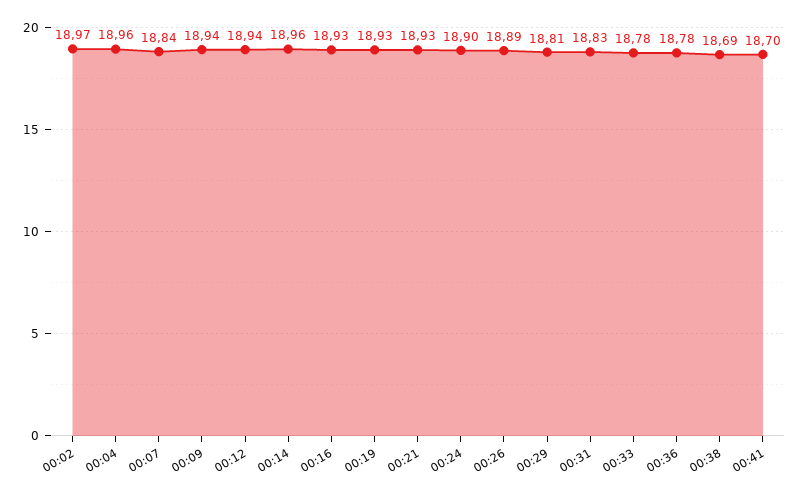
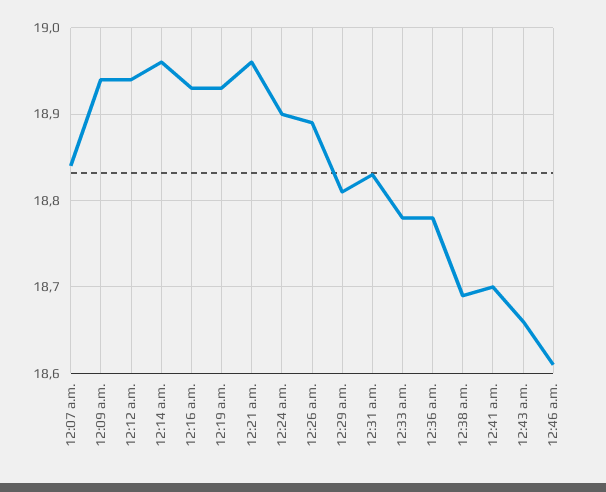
00:02: 18.97 -> none
00:04: 18.96 -> none
00:21: 18.93 -> 18.96
12:43 a.m.: none -> 18.66
12:46 a.m.: none -> 18.61

